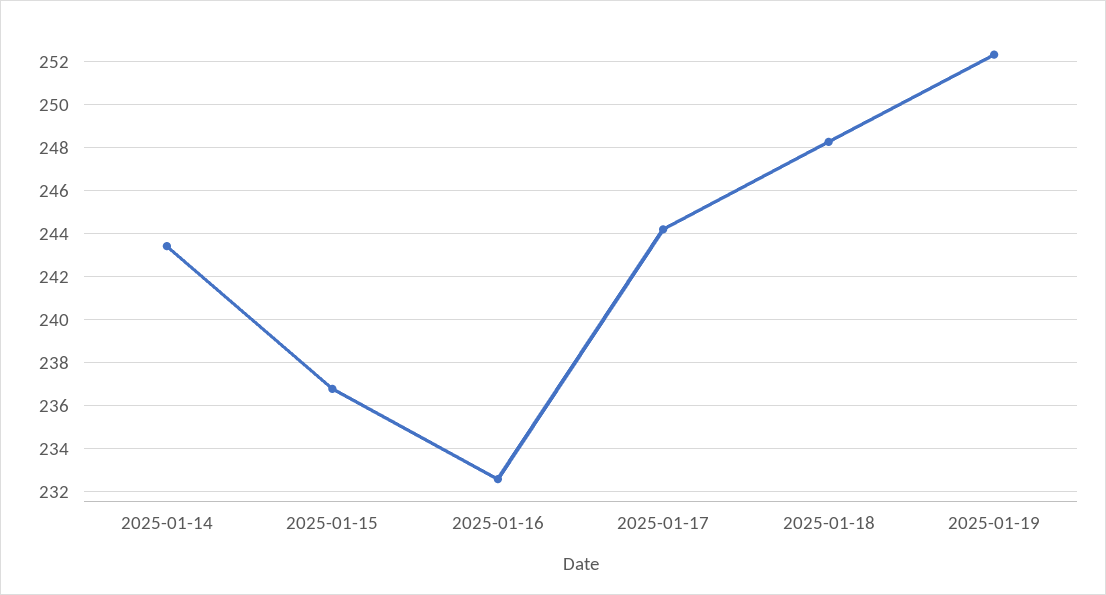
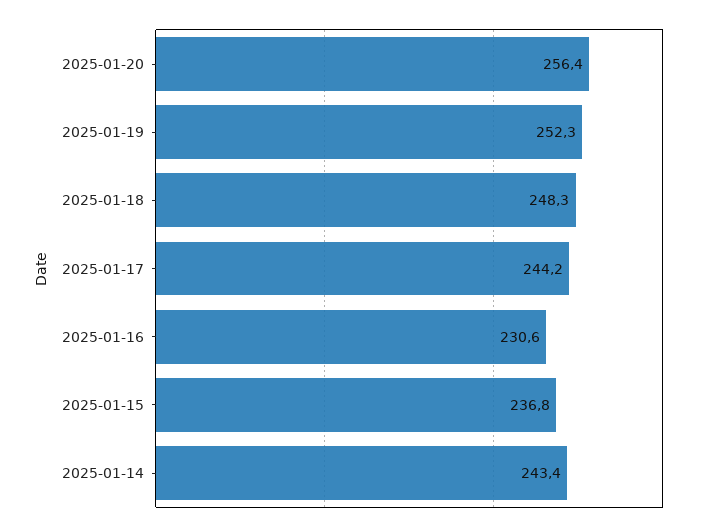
2025-01-16: 232.5 -> 230.6
2025-01-20: none -> 256.4

